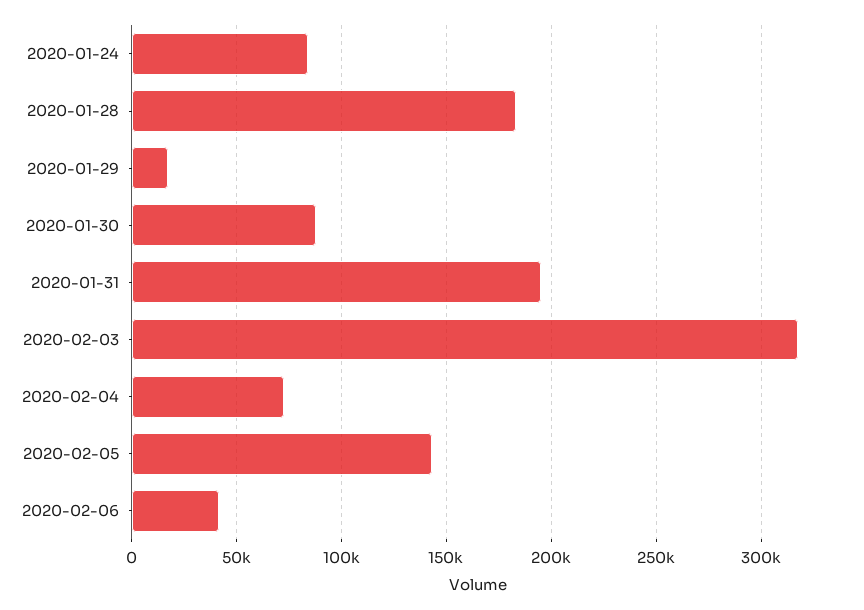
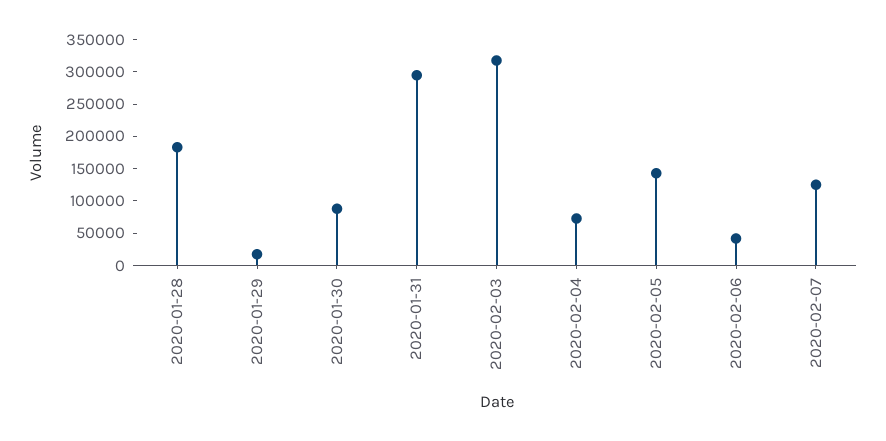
2020-01-24: 85000 -> none
2020-01-31: 195000 -> 300000
2020-02-07: none -> 125000

